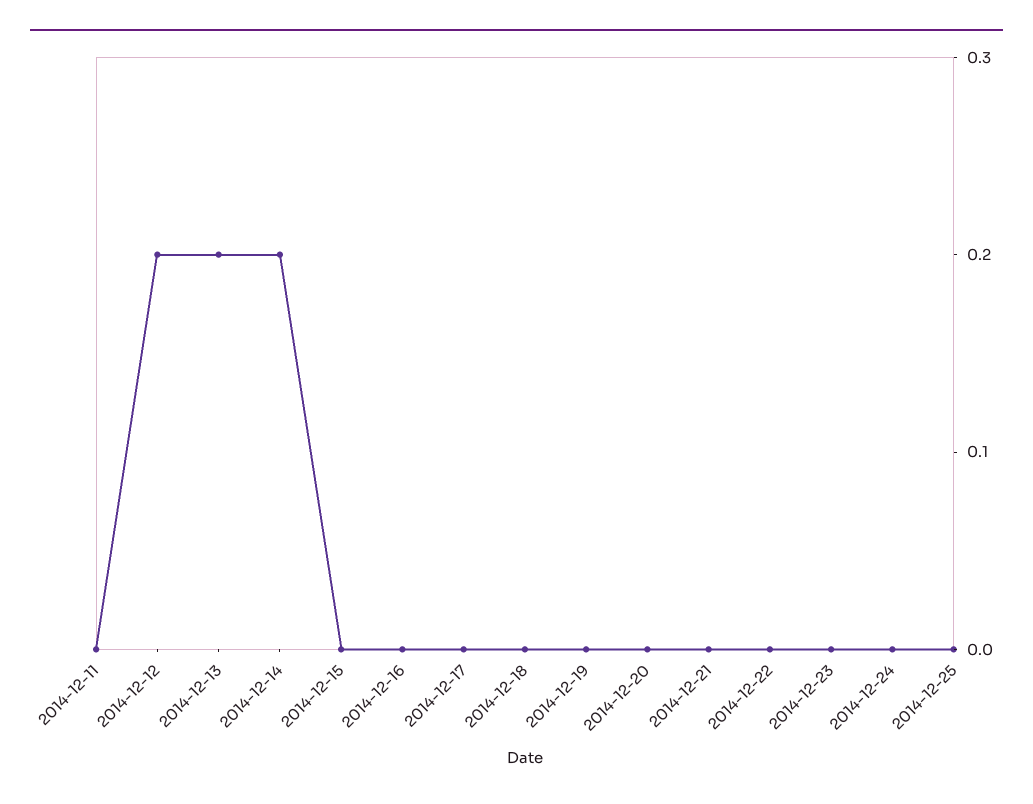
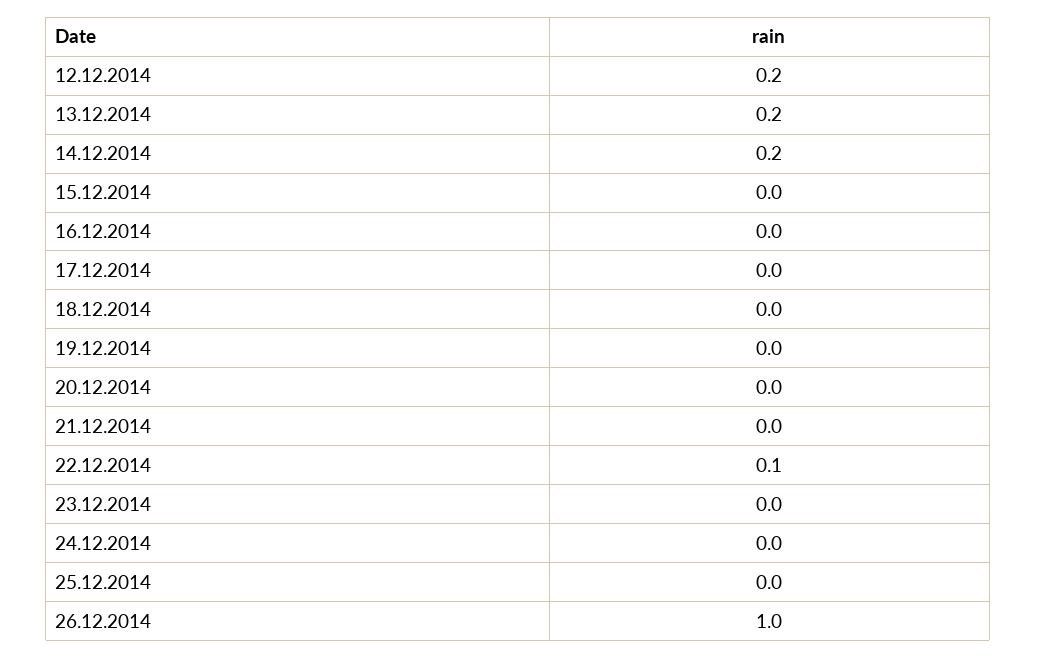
2014-12-11: 0 -> none
2014-12-22: 0 -> 0.1
26.12.2014: none -> 1

